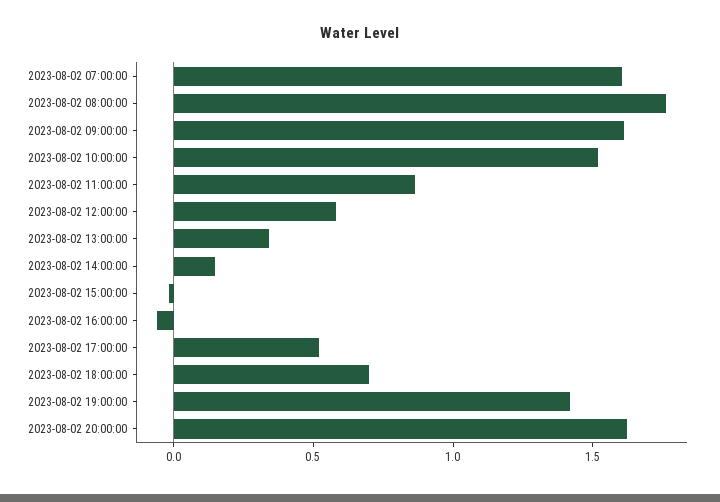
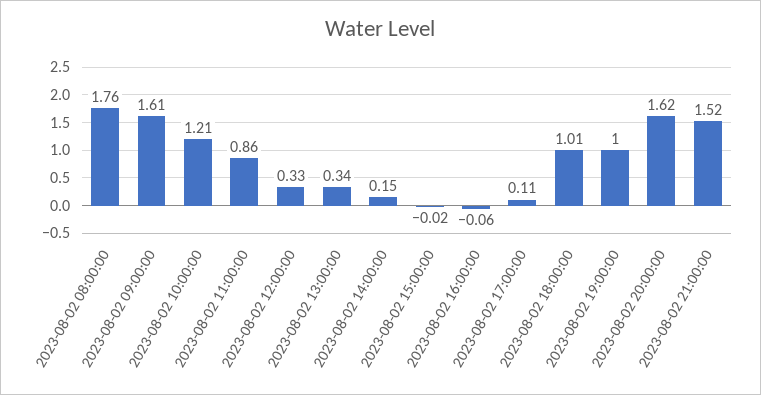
2023-08-02 07:00:00: 1.6 -> none
2023-08-02 10:00:00: 1.5 -> 1.21
2023-08-02 12:00:00: 0.6 -> 0.33
2023-08-02 17:00:00: 0.5 -> 0.11
2023-08-02 18:00:00: 0.7 -> 1.01
2023-08-02 19:00:00: 1.4 -> 1
2023-08-02 21:00:00: none -> 1.52

